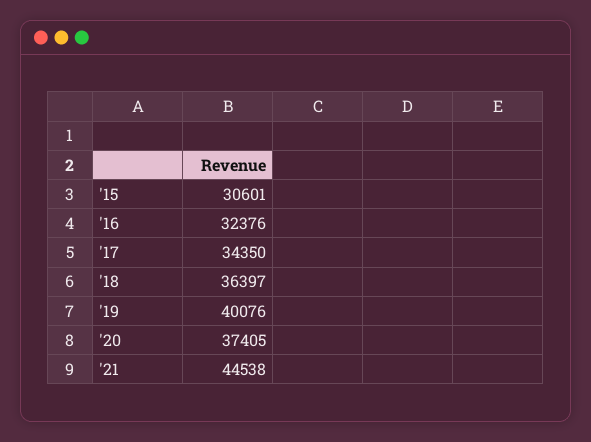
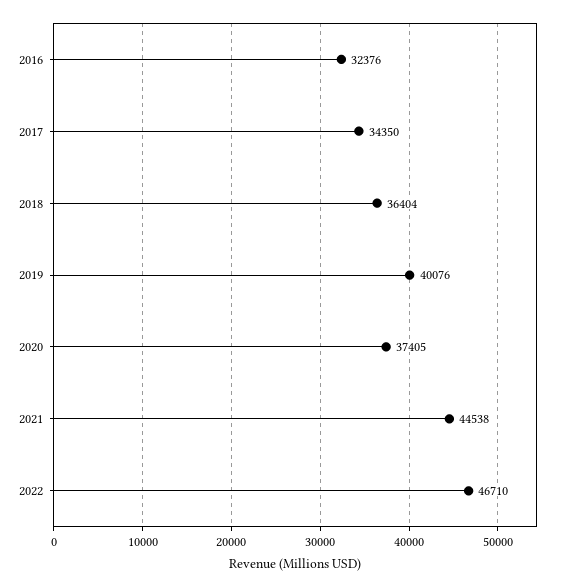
'15: 30601 -> none
'18: 36397 -> 36404
2022: none -> 46710

